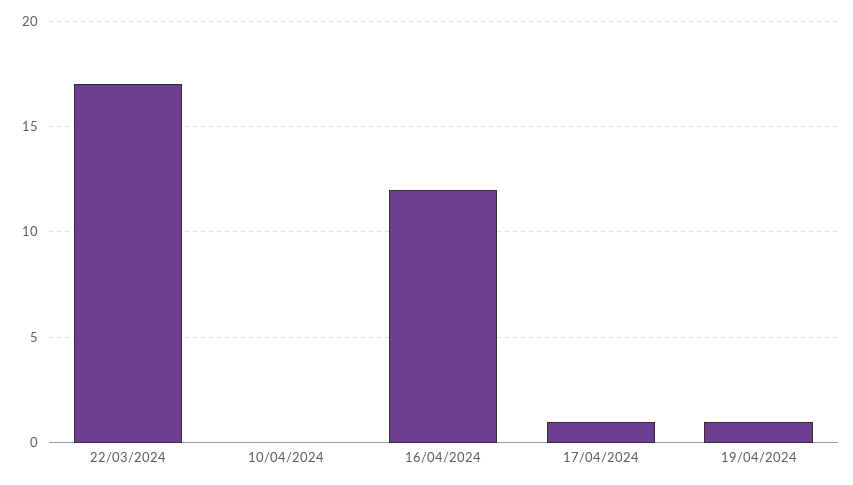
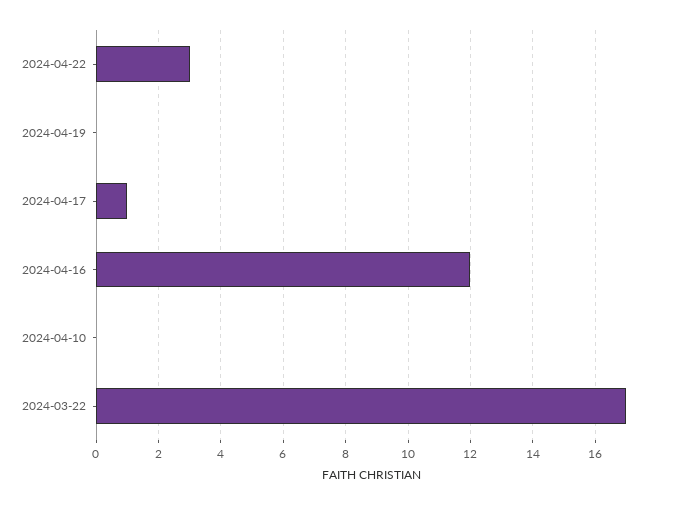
19/04/2024: 1 -> 0
2024-04-22: none -> 3

